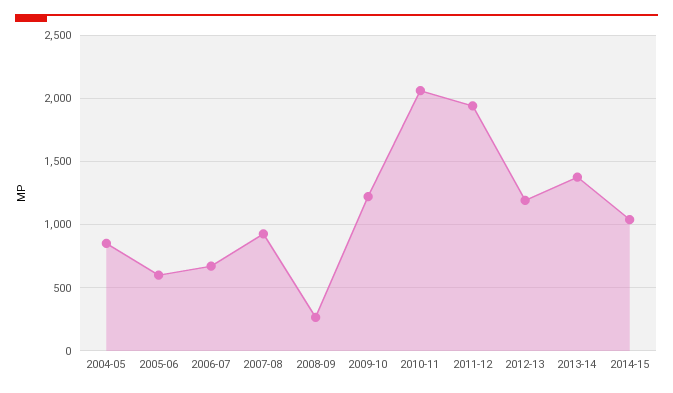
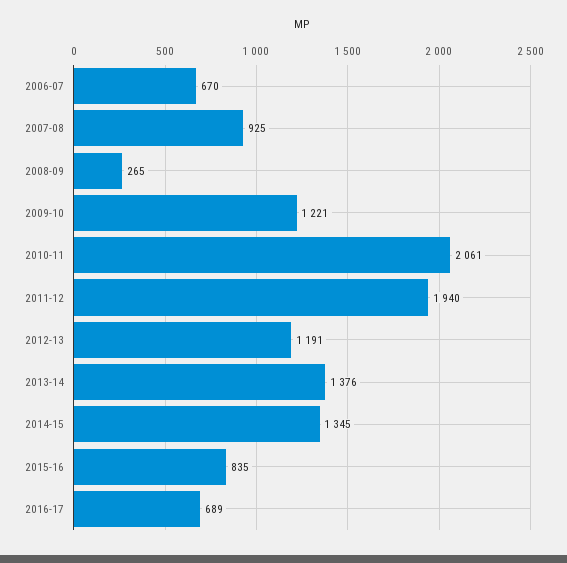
2004-05: 850 -> none
2005-06: 600 -> none
2014-15: 1050 -> 1345
2015-16: none -> 835
2016-17: none -> 689

